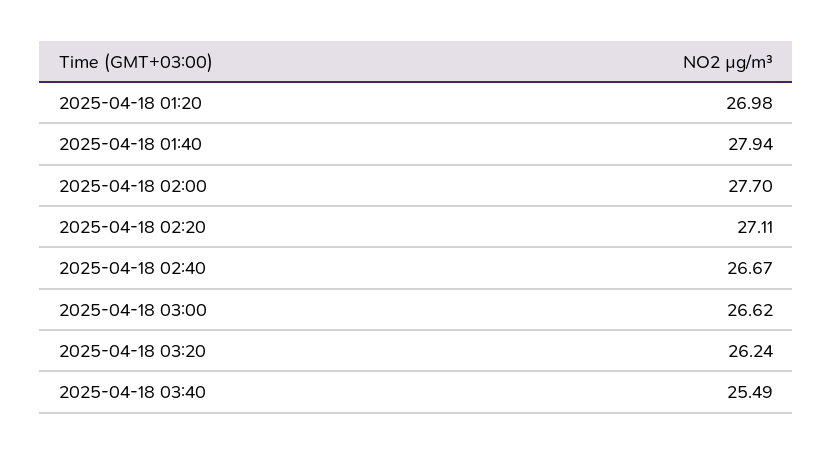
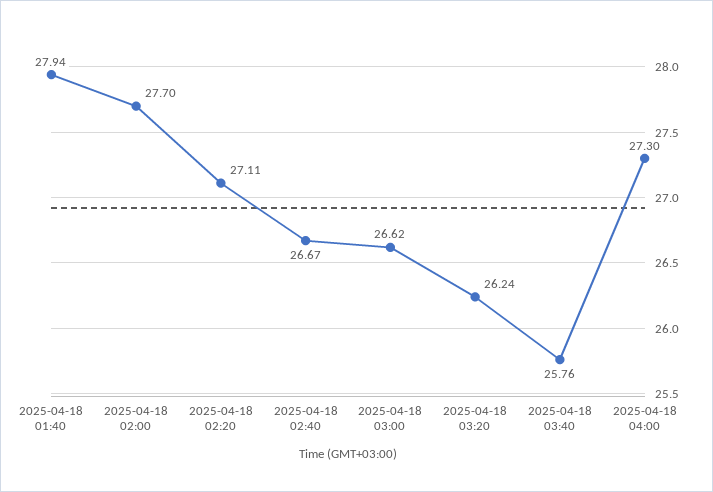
2025-04-18 01:20: 26.98 -> none
2025-04-18 03:40: 25.49 -> 25.76
2025-04-18 04:00: none -> 27.3

